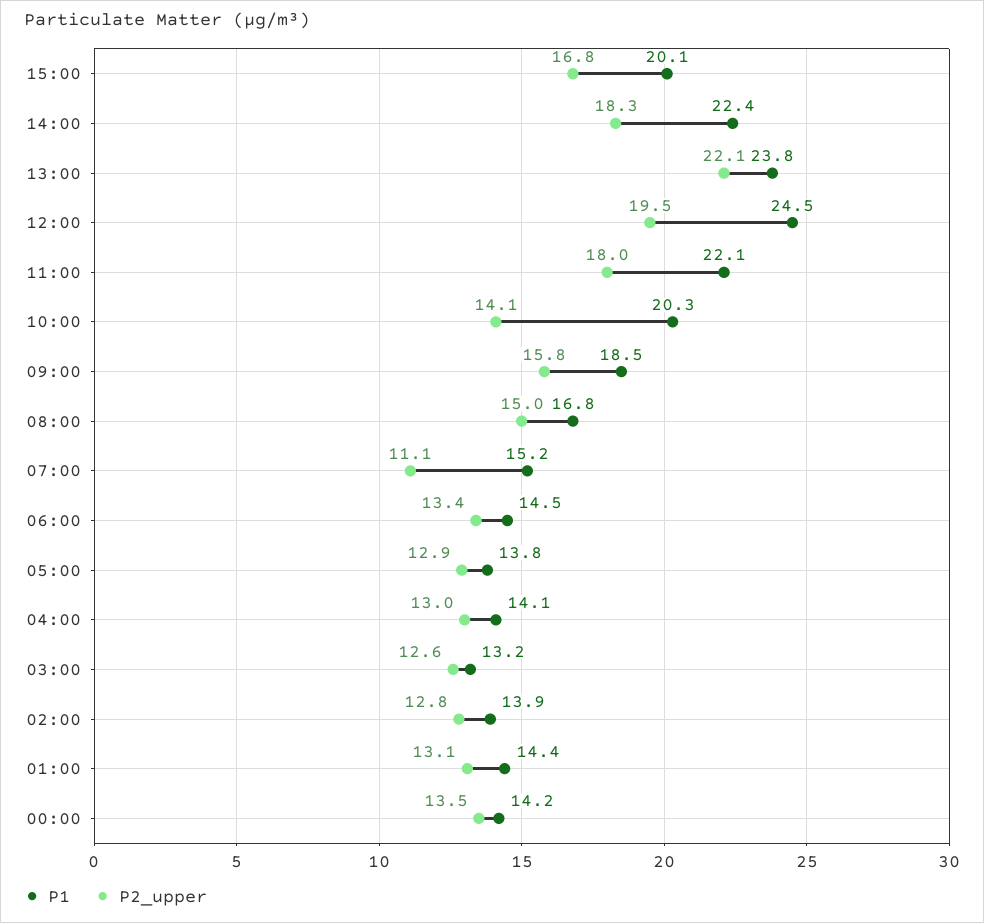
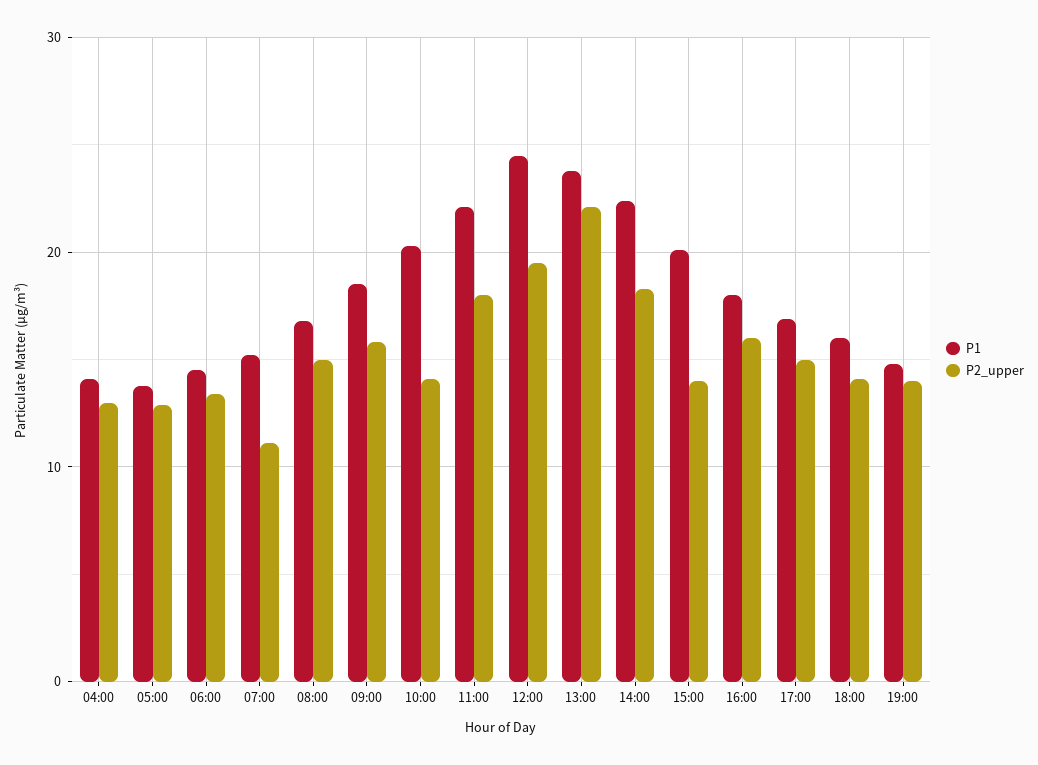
P2_upper, 15:00: 16.8 -> 14
P1, 03:00: 13.2 -> none
P2_upper, 03:00: 12.6 -> none
P1, 02:00: 13.9 -> none
P2_upper, 02:00: 12.8 -> none
P1, 01:00: 14.4 -> none
P2_upper, 01:00: 13.1 -> none
P1, 00:00: 14.2 -> none
P2_upper, 00:00: 13.5 -> none
P1, 16:00: none -> 18
P2_upper, 16:00: none -> 16
P1, 17:00: none -> 17
P2_upper, 17:00: none -> 15
P1, 18:00: none -> 16
P2_upper, 18:00: none -> 14
P1, 19:00: none -> 15
P2_upper, 19:00: none -> 14

